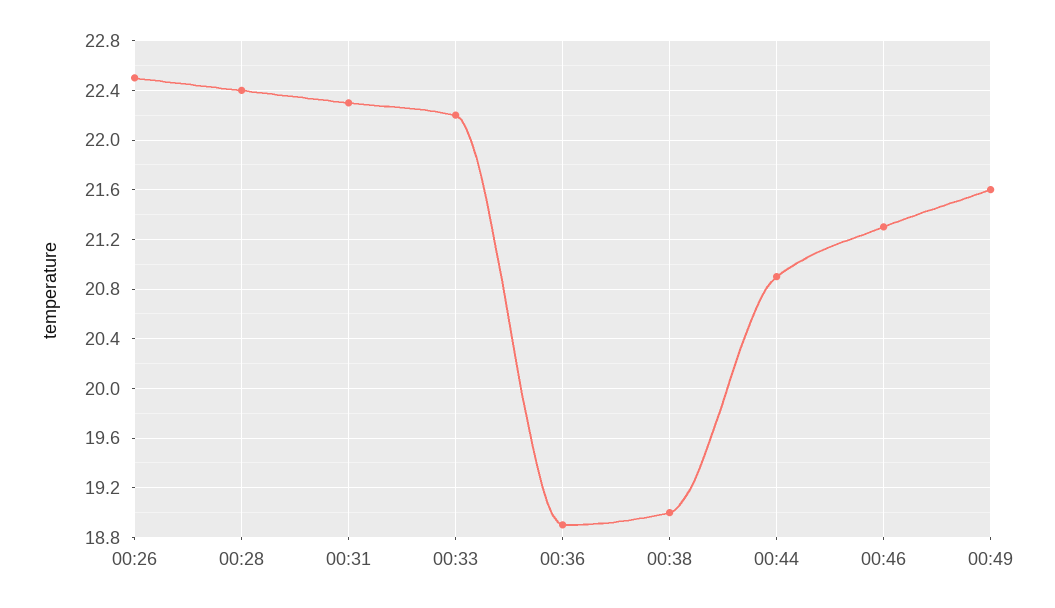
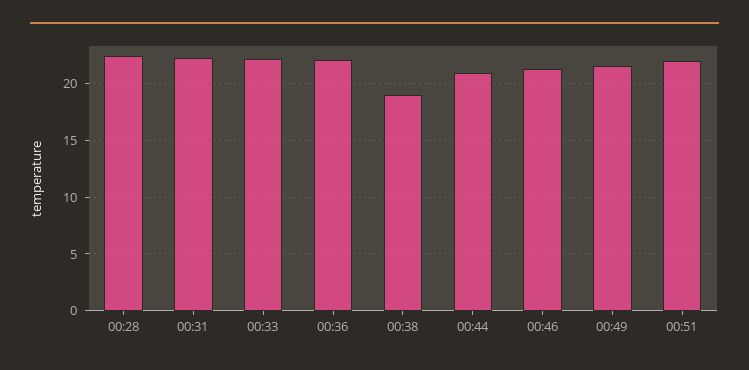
00:26: 22.5 -> none
00:36: 18.9 -> 22
00:51: none -> 22

